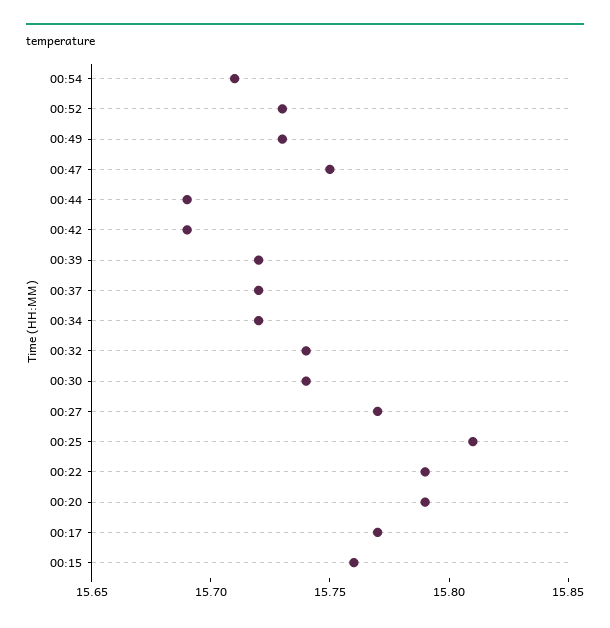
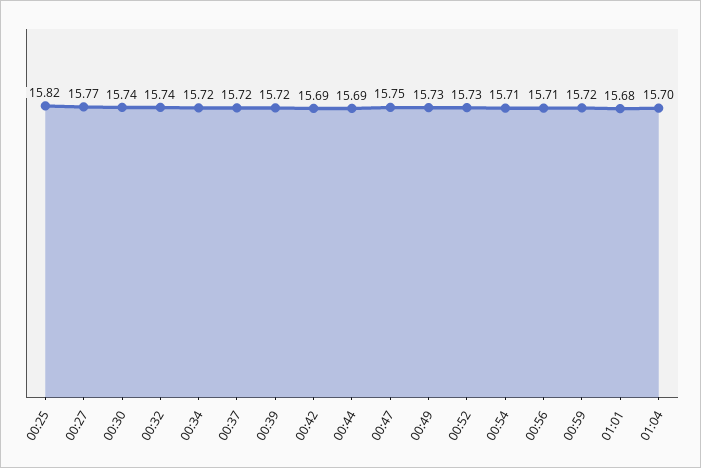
00:25: 15.81 -> 15.82
00:22: 15.79 -> none
00:20: 15.79 -> none
00:17: 15.77 -> none
00:15: 15.76 -> none
00:56: none -> 15.71
00:59: none -> 15.72
01:01: none -> 15.68
01:04: none -> 15.7

